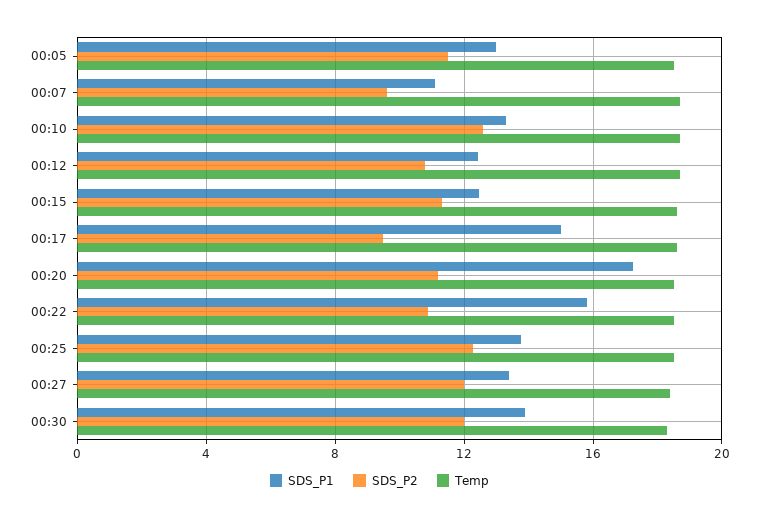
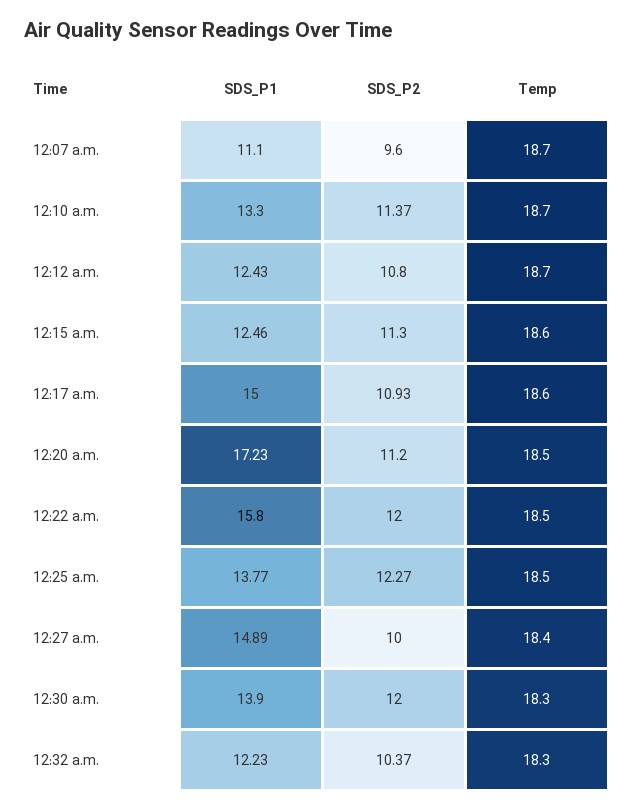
SDS_P1, 00:05: 13 -> none
SDS_P2, 00:05: 11.5 -> none
Temp, 00:05: 18.5 -> none
SDS_P2, 00:10: 12.5 -> 11.37
SDS_P2, 00:17: 9.5 -> 10.93
SDS_P2, 00:22: 11 -> 12
SDS_P1, 00:27: 13.5 -> 14.89
SDS_P2, 00:27: 12 -> 10
SDS_P1, 12:32 a.m.: none -> 12.23
SDS_P2, 12:32 a.m.: none -> 10.37
Temp, 12:32 a.m.: none -> 18.3

